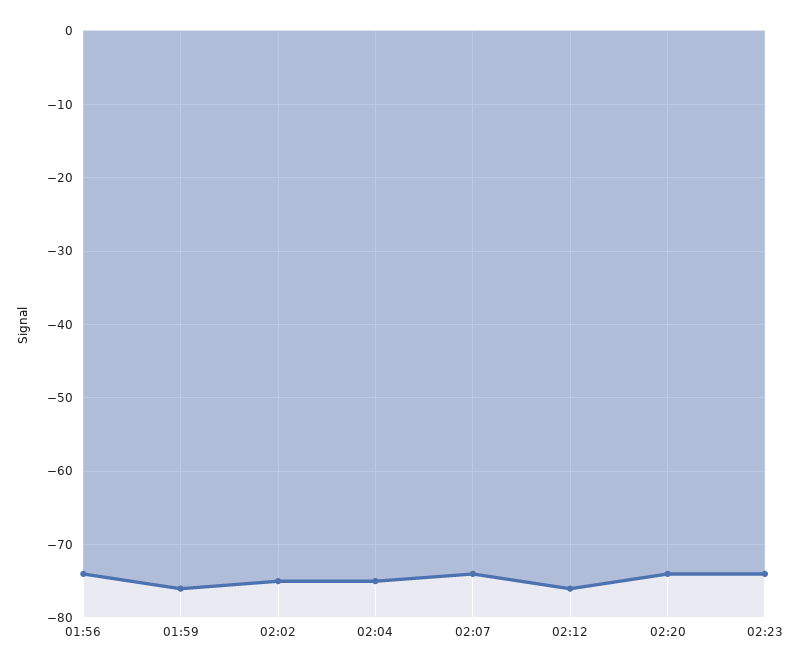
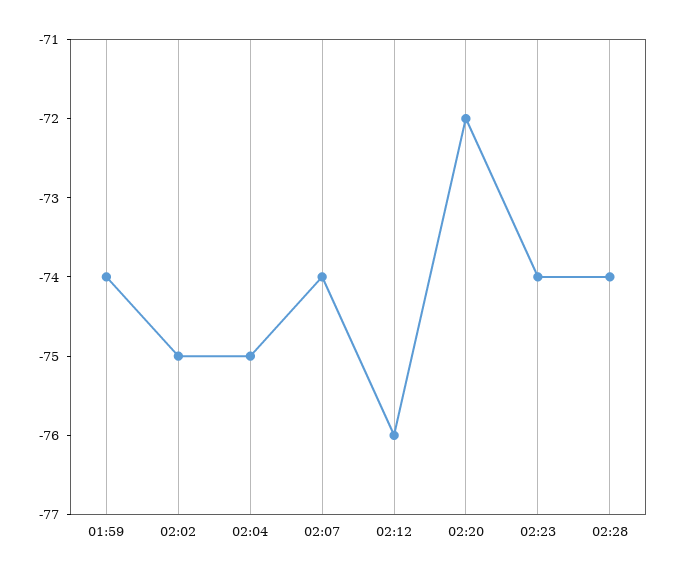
01:56: -74 -> none
01:59: -76 -> -74
02:20: -74 -> -72
02:28: none -> -74

